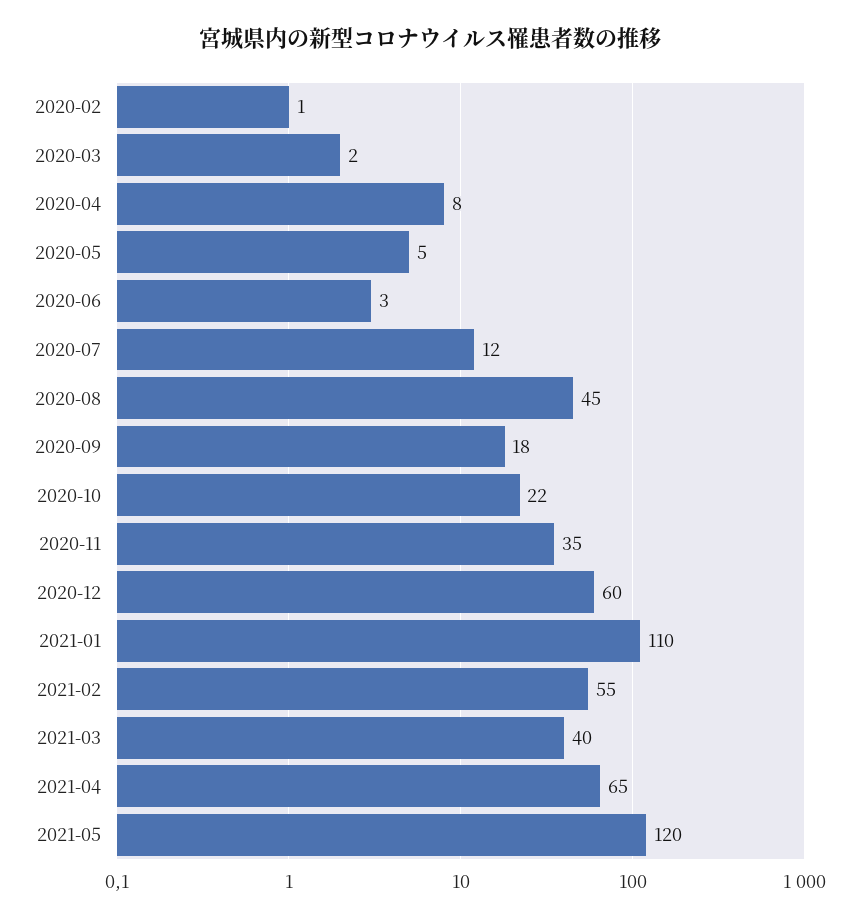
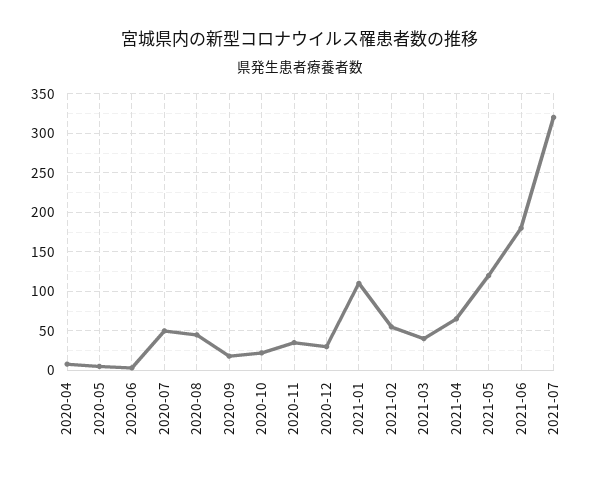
2020-02: 1 -> none
2020-03: 2 -> none
2020-07: 12 -> 50
2020-12: 60 -> 30
2021-06: none -> 180
2021-07: none -> 320

